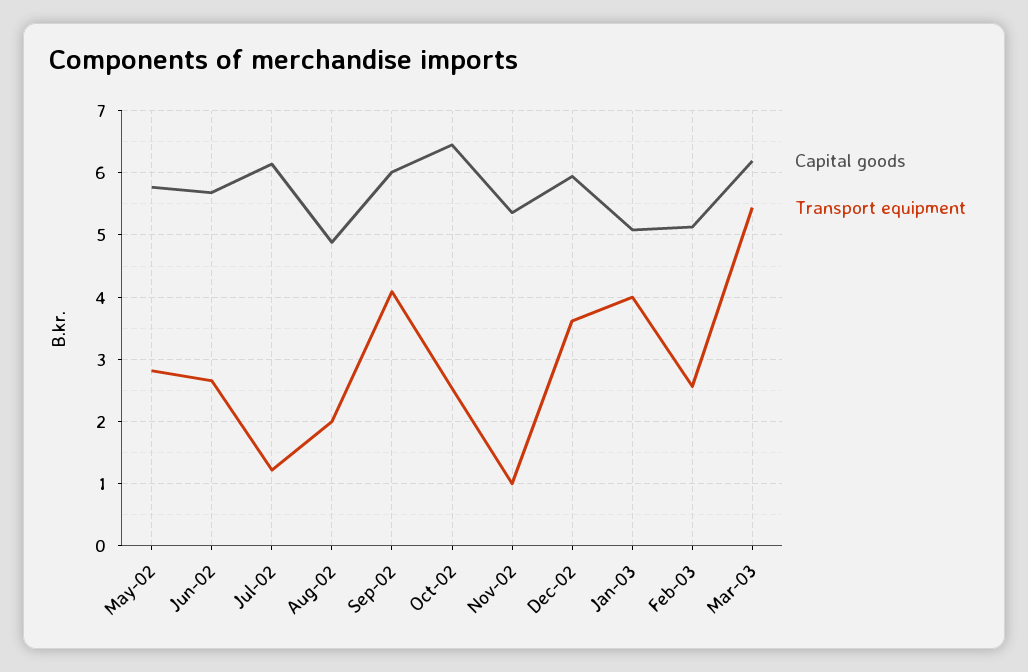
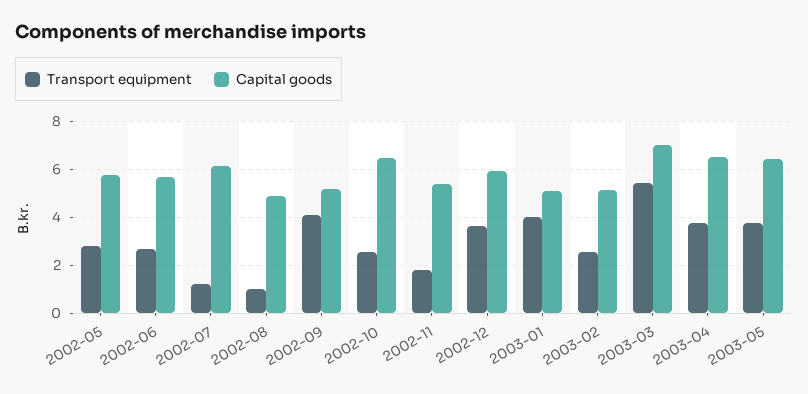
Transport equipment, Aug-02: 2 -> 1
Capital goods, Sep-02: 6 -> 5.25
Transport equipment, Nov-02: 1 -> 1.75
Capital goods, Mar-03: 6.2 -> 7
Transport equipment, 2003-04: none -> 3.75
Capital goods, 2003-04: none -> 6.5
Transport equipment, 2003-05: none -> 3.75
Capital goods, 2003-05: none -> 6.5

